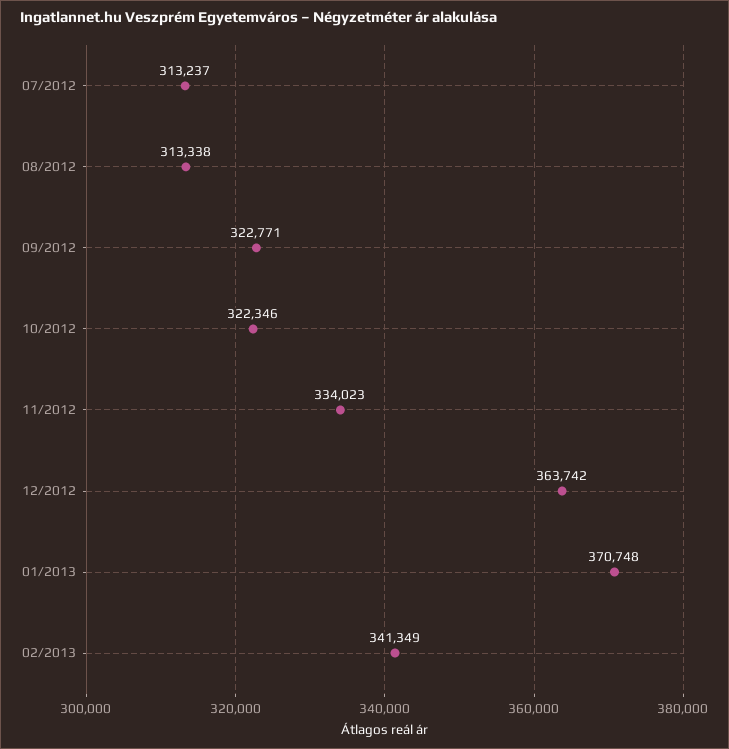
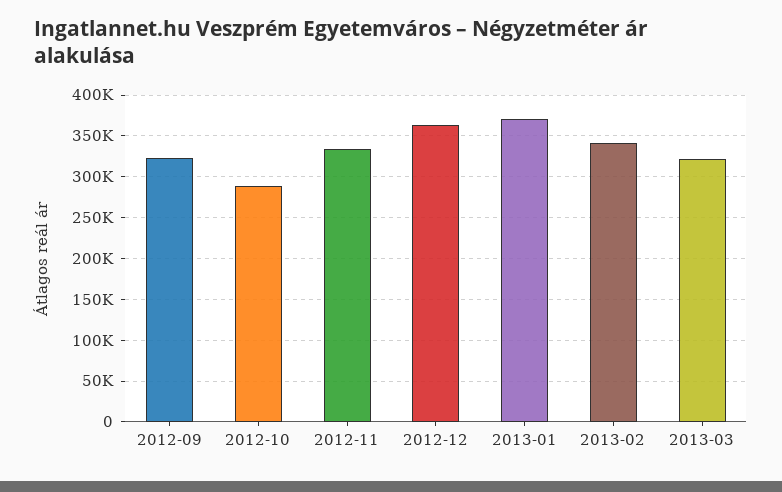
07/2012: 313237 -> none
08/2012: 313338 -> none
10/2012: 322346 -> 290000
2013-03: none -> 320000

